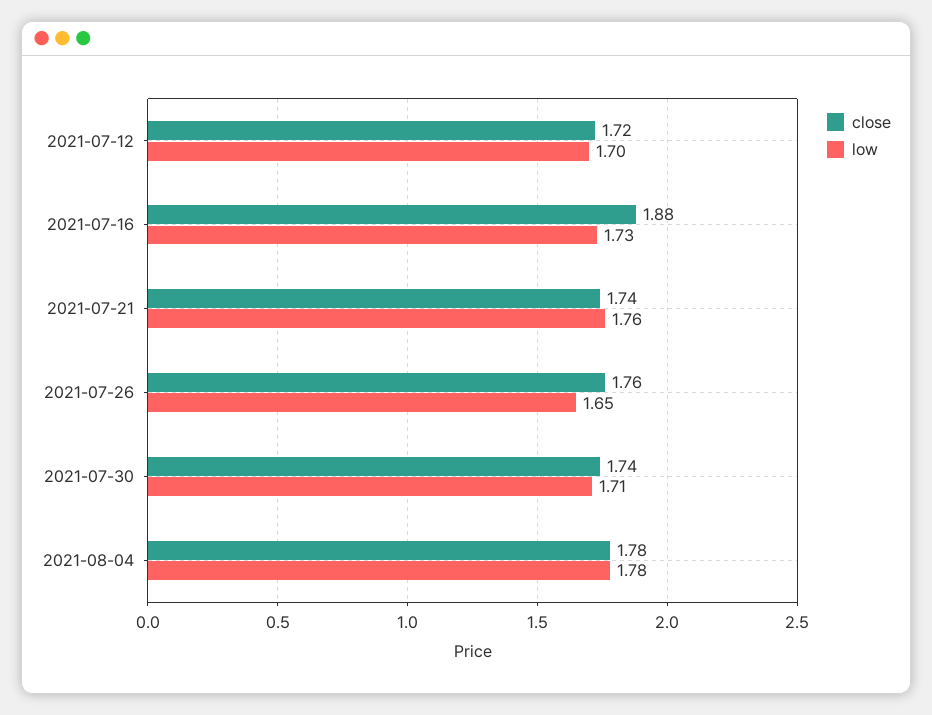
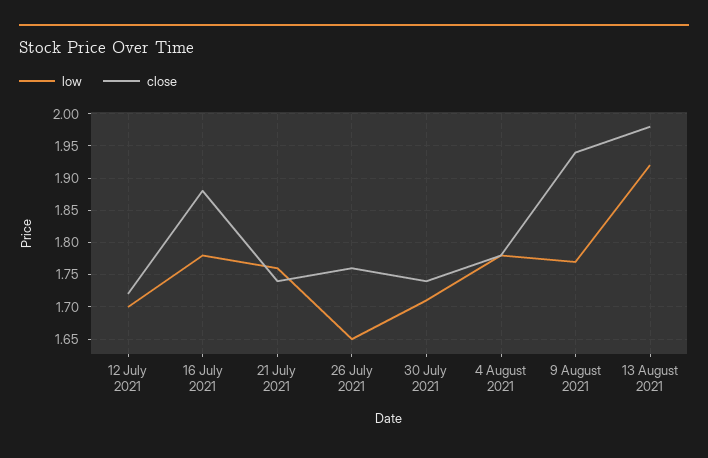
low, 2021-07-16: 1.73 -> 1.78
low, 9 August 2021: none -> 1.77
close, 9 August 2021: none -> 1.94
low, 13 August 2021: none -> 1.92
close, 13 August 2021: none -> 1.98

